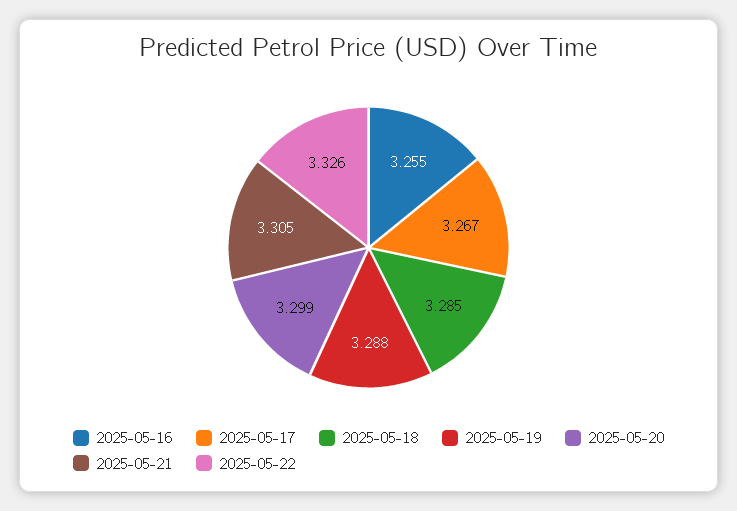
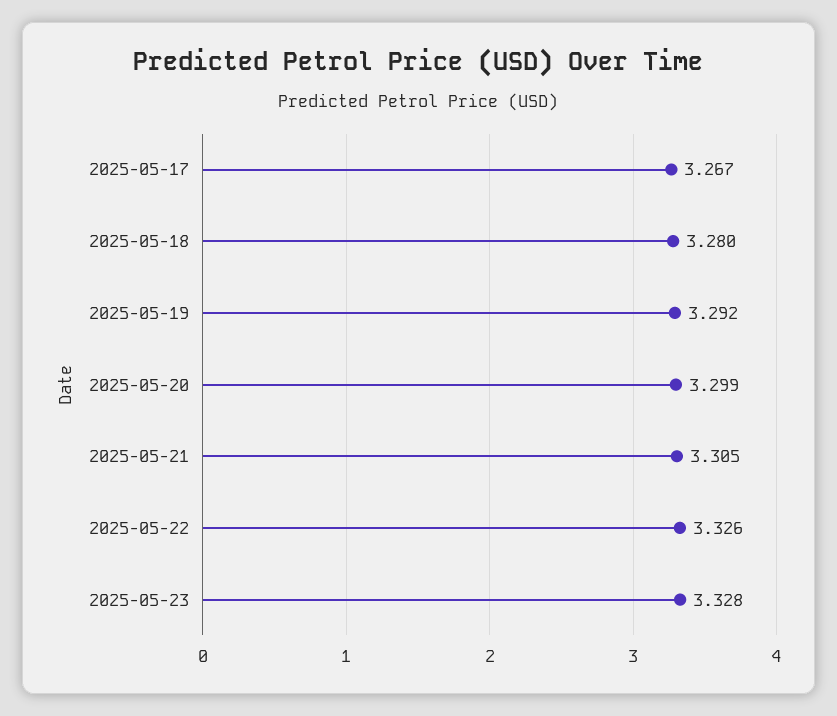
2025-05-16: 3.255 -> none
2025-05-18: 3.285 -> 3.28
2025-05-19: 3.288 -> 3.292
2025-05-23: none -> 3.328

